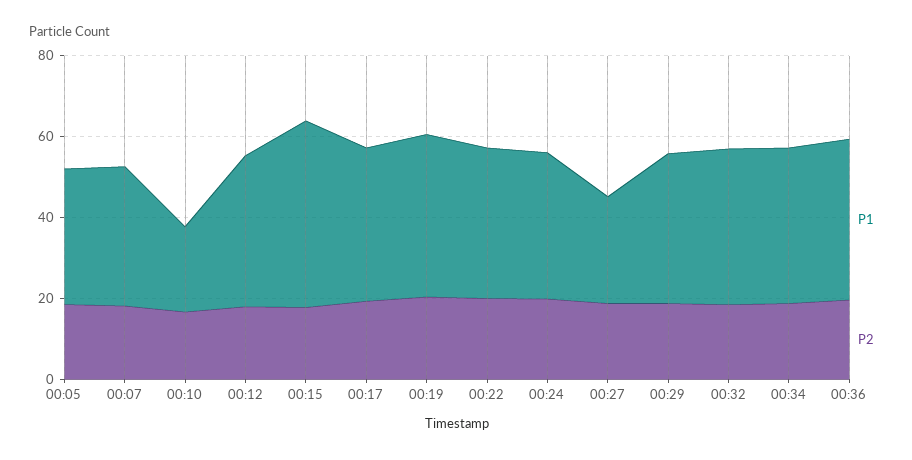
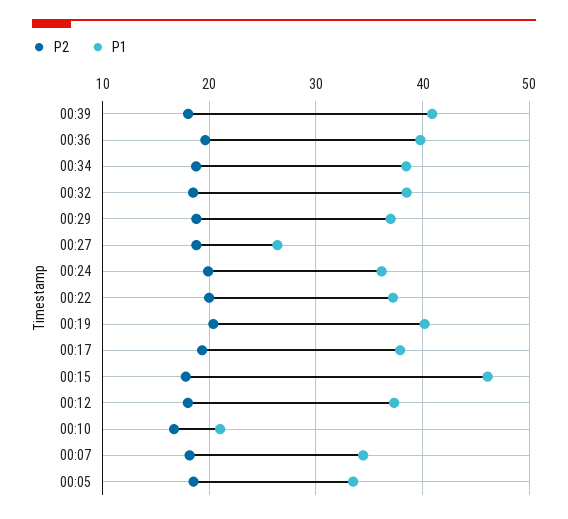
P2, 00:39: none -> 18
P1, 00:39: none -> 41

